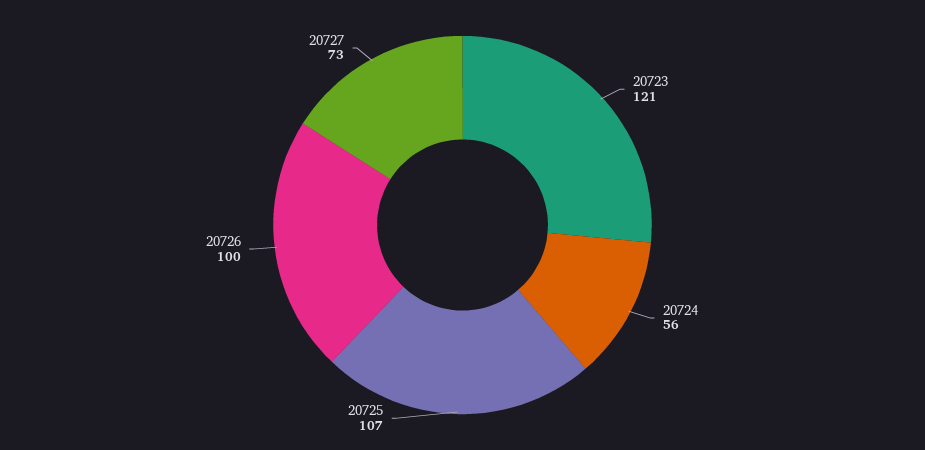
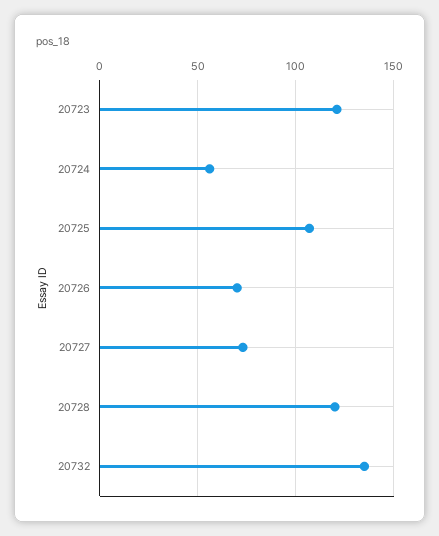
20726: 100 -> 70
20728: none -> 120
20732: none -> 135

